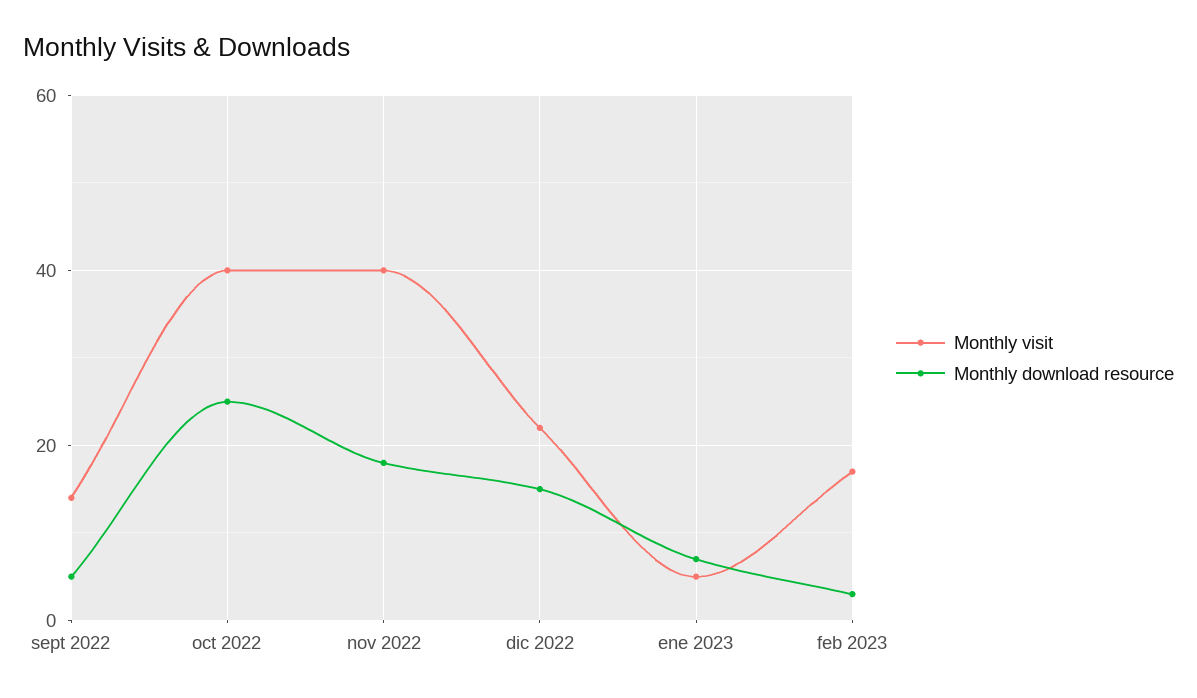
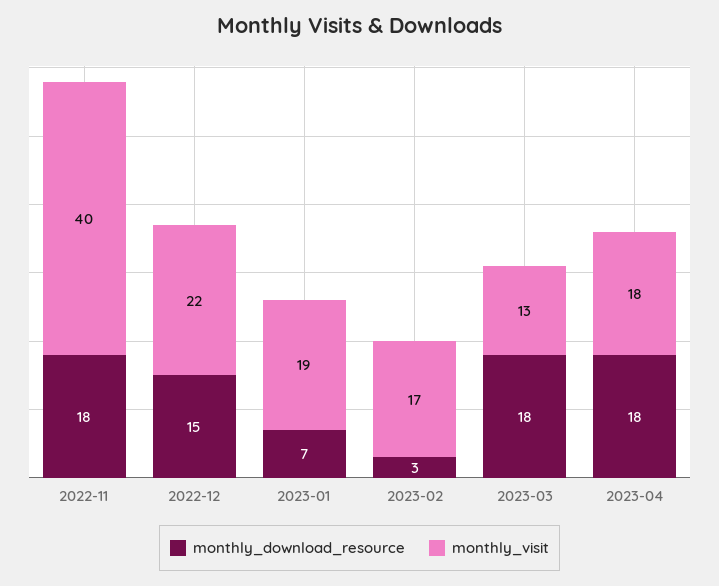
Monthly visit, sept 2022: 15 -> none
Monthly download resource, sept 2022: 5 -> none
Monthly visit, oct 2022: 40 -> none
Monthly download resource, oct 2022: 25 -> none
Monthly visit, ene 2023: 5 -> 19
Monthly download resource, 2023-03: none -> 18
Monthly visit, 2023-03: none -> 13
Monthly download resource, 2023-04: none -> 18
Monthly visit, 2023-04: none -> 18

